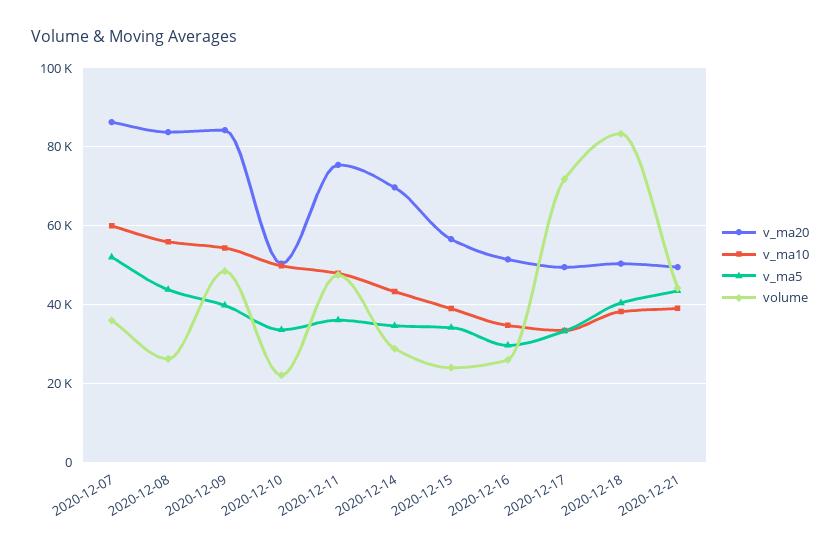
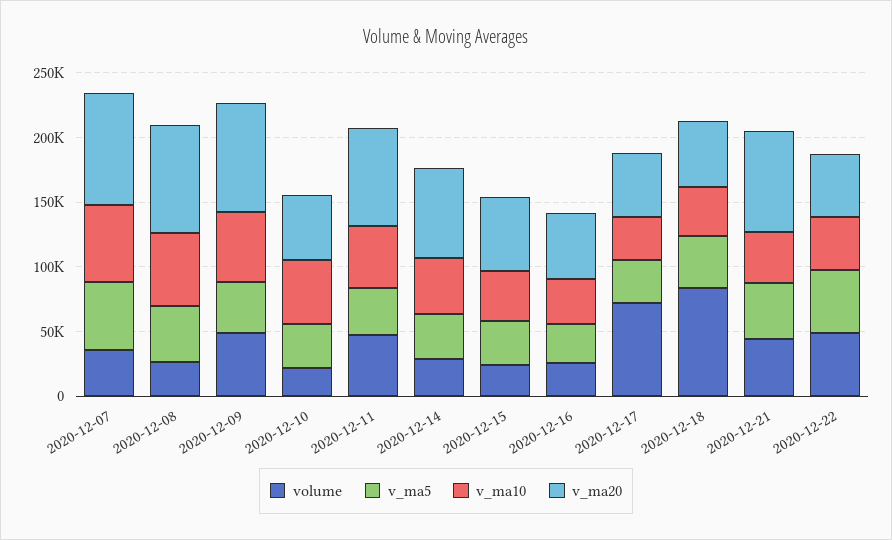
v_ma20, 2020-12-21: 50000 -> 80000
volume, 2020-12-22: none -> 50000
v_ma5, 2020-12-22: none -> 50000
v_ma10, 2020-12-22: none -> 40000
v_ma20, 2020-12-22: none -> 50000

